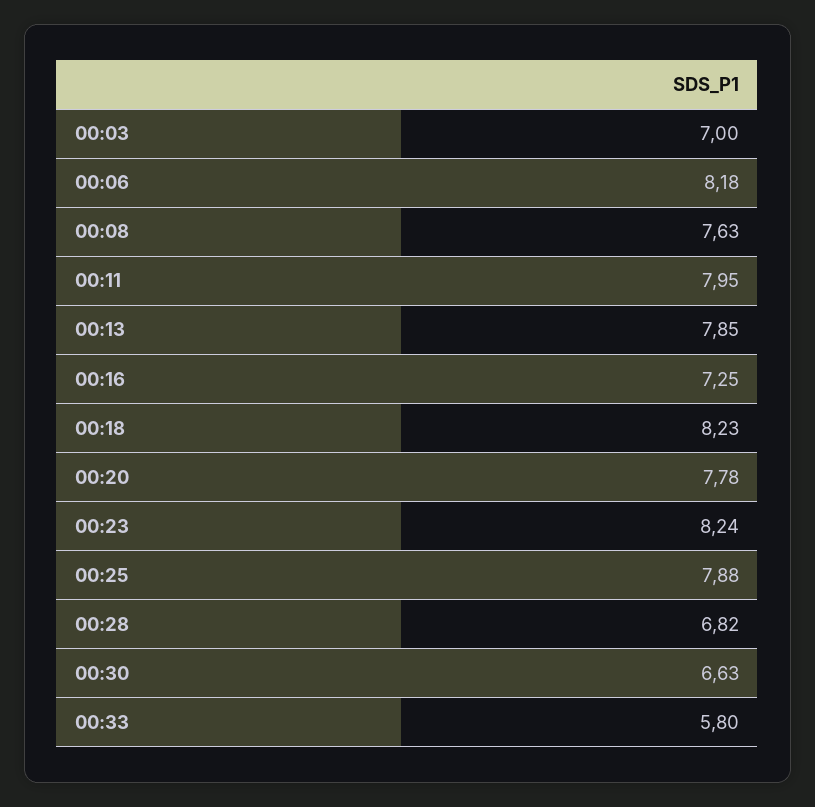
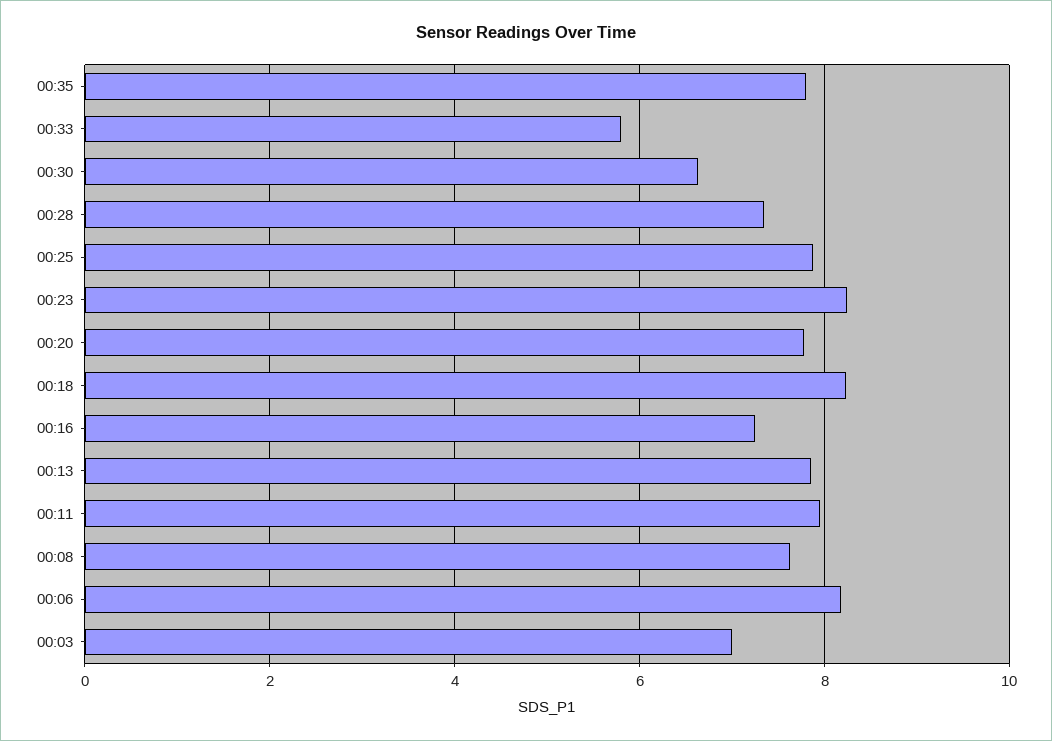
00:28: 6.82 -> 7.4
00:35: none -> 7.8

